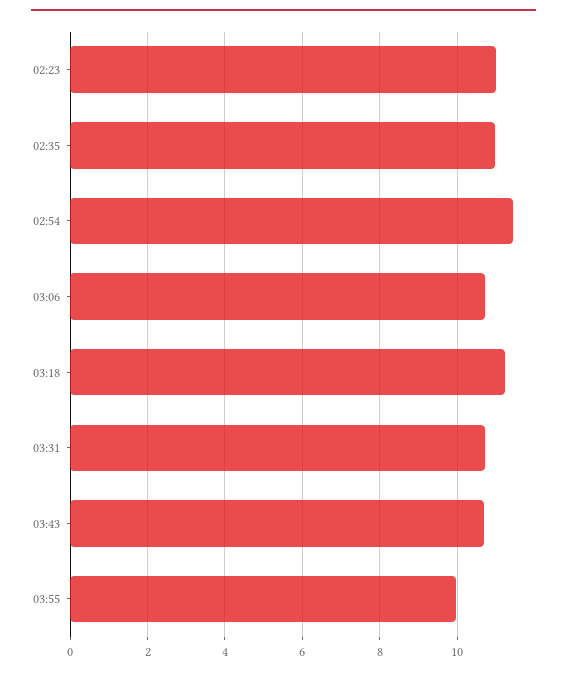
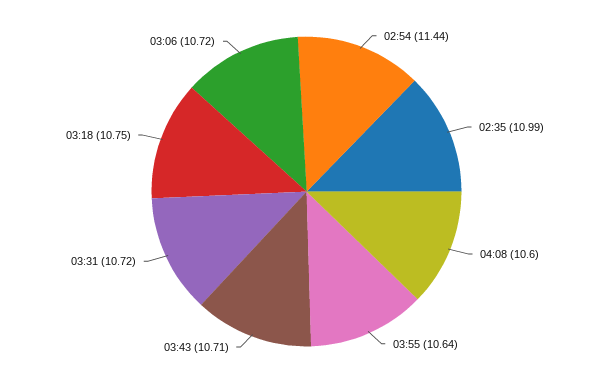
02:23: 11 -> none
03:18: 11.2 -> 10.75
03:55: 10 -> 10.64
04:08: none -> 10.6

